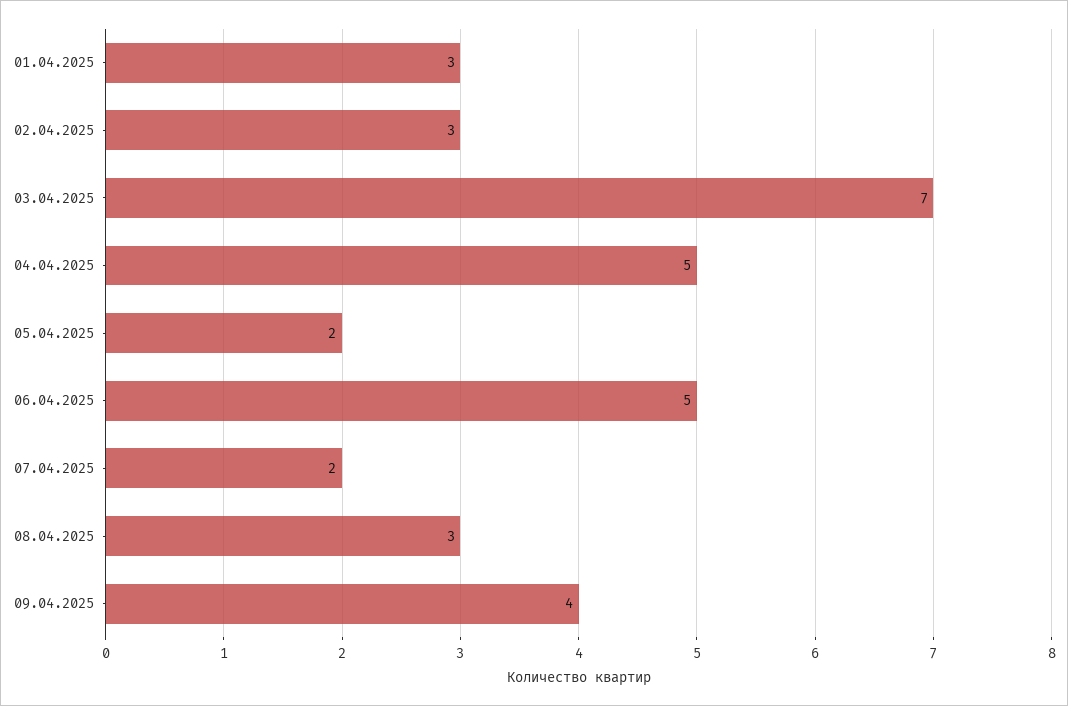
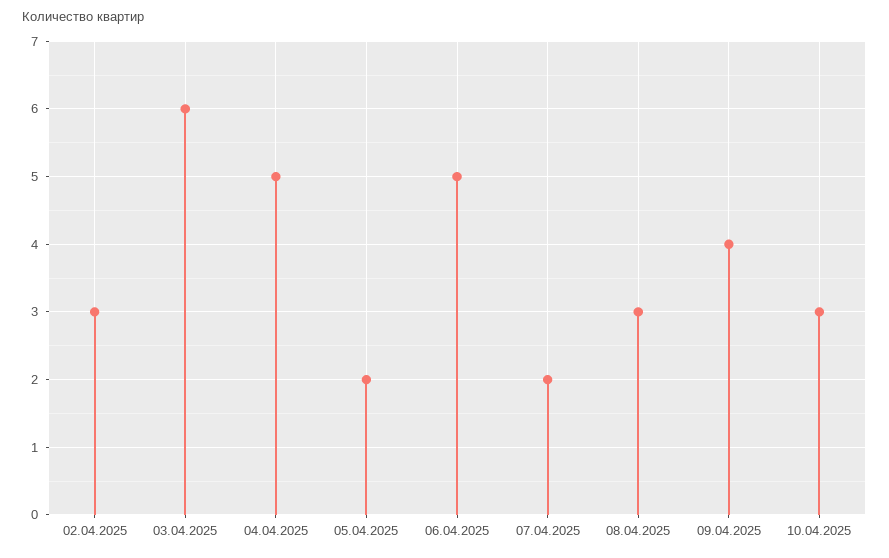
01.04.2025: 3 -> none
03.04.2025: 7 -> 6
10.04.2025: none -> 3

